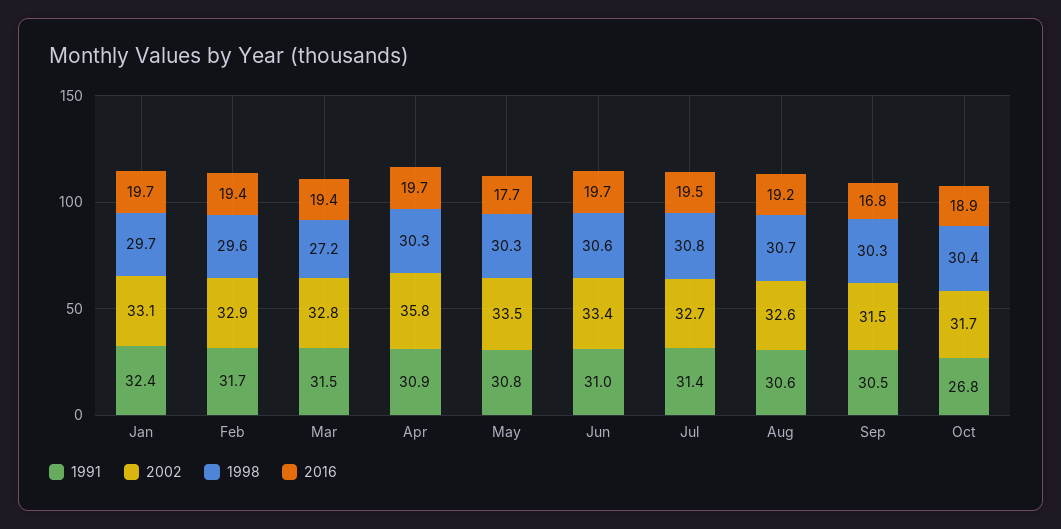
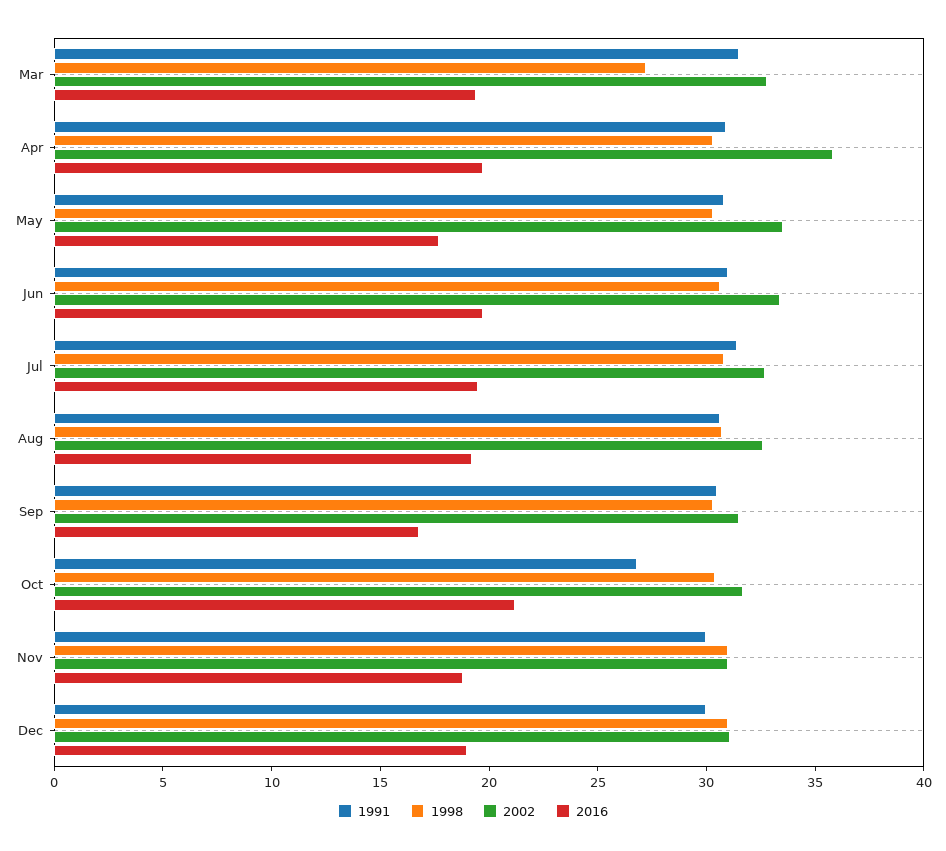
1991, Jan: 32.4 -> none
2002, Jan: 33.1 -> none
1998, Jan: 29.7 -> none
2016, Jan: 19.7 -> none
1991, Feb: 31.7 -> none
2002, Feb: 32.9 -> none
1998, Feb: 29.6 -> none
2016, Feb: 19.4 -> none
2016, Oct: 18.9 -> 21
1991, Nov: none -> 30
1998, Nov: none -> 31
2002, Nov: none -> 31
2016, Nov: none -> 19
1991, Dec: none -> 30
1998, Dec: none -> 31
2002, Dec: none -> 31
2016, Dec: none -> 19

